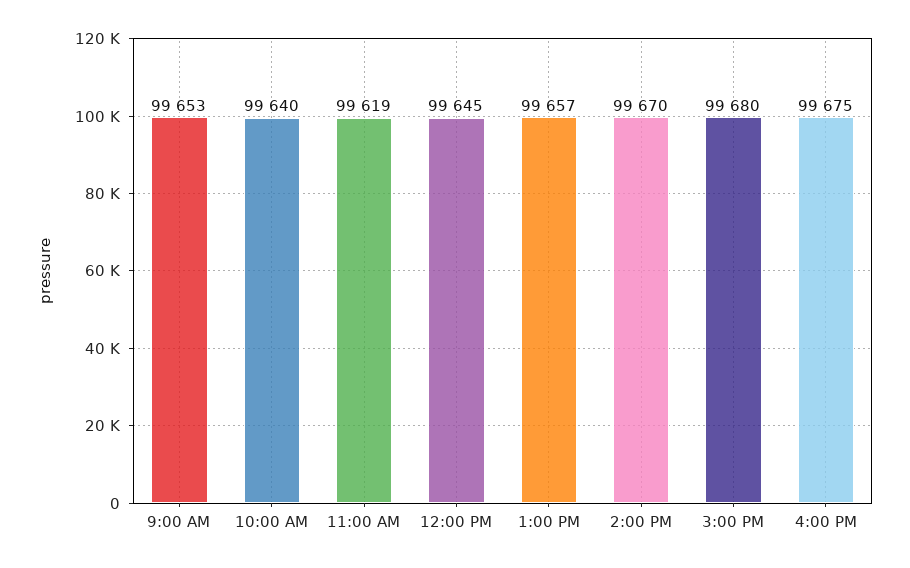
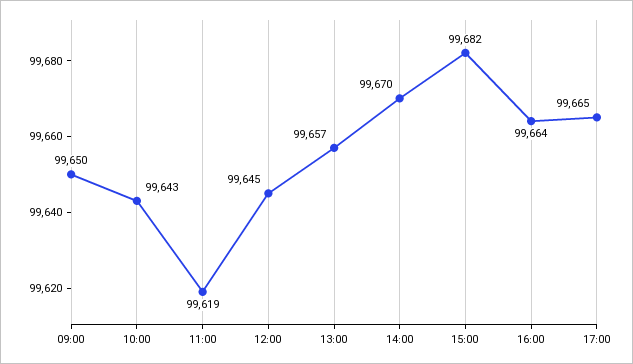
9:00 AM: 99653 -> 99650
10:00 AM: 99640 -> 99643
3:00 PM: 99680 -> 99682
4:00 PM: 99675 -> 99664
17:00: none -> 99665

